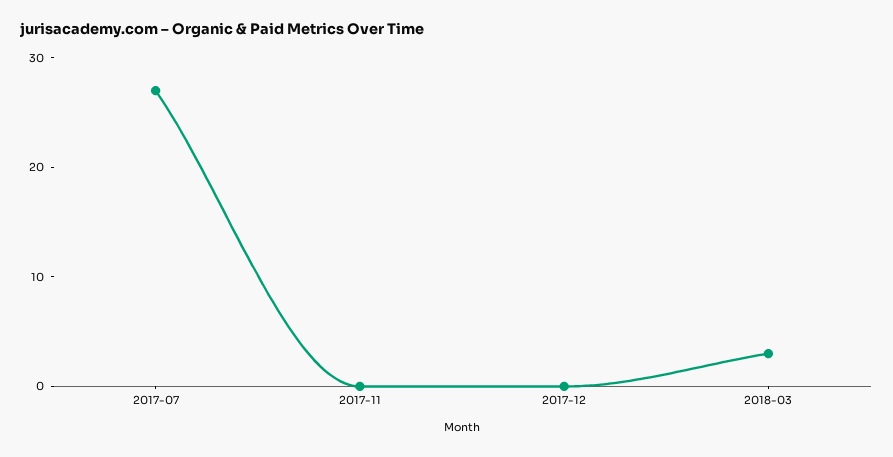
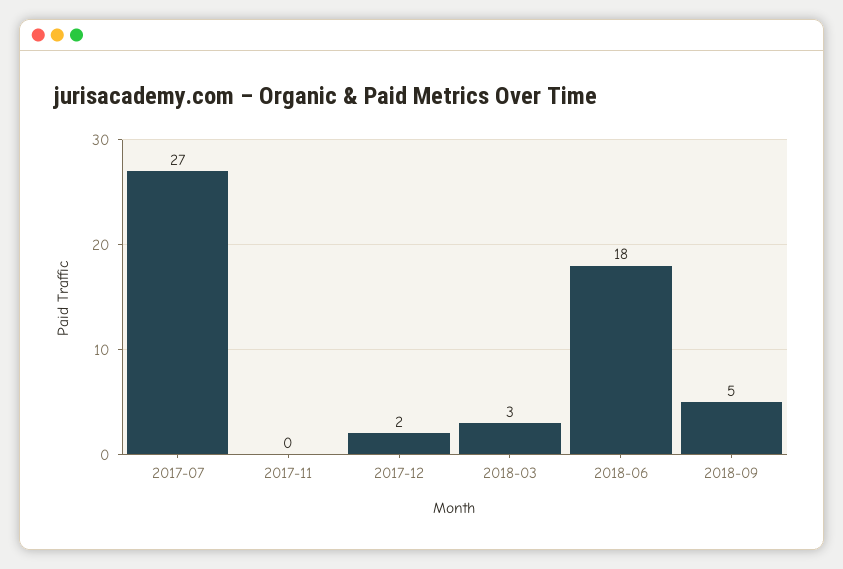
2017-12: 0 -> 2
2018-06: none -> 18
2018-09: none -> 5

